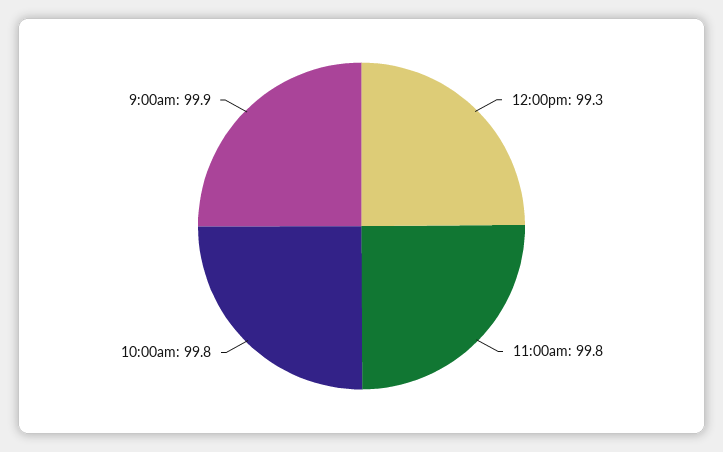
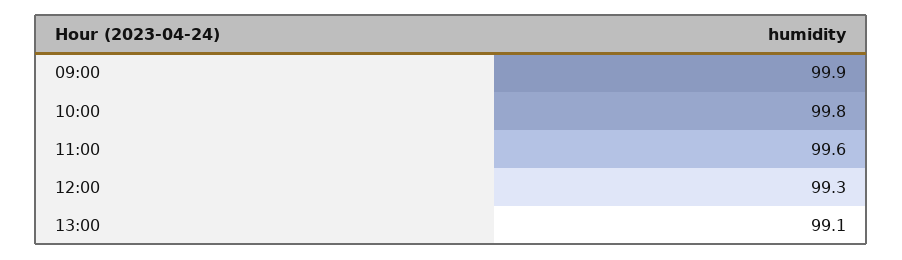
11:00am: 99.8 -> 99.6
13:00: none -> 99.1

